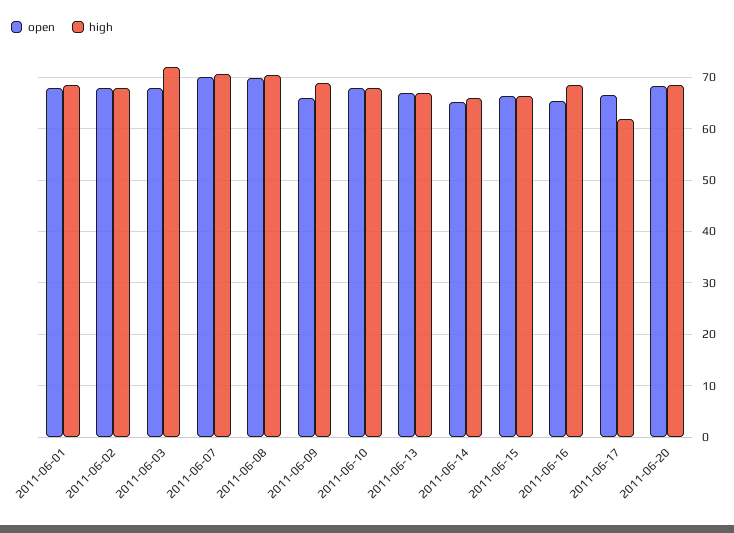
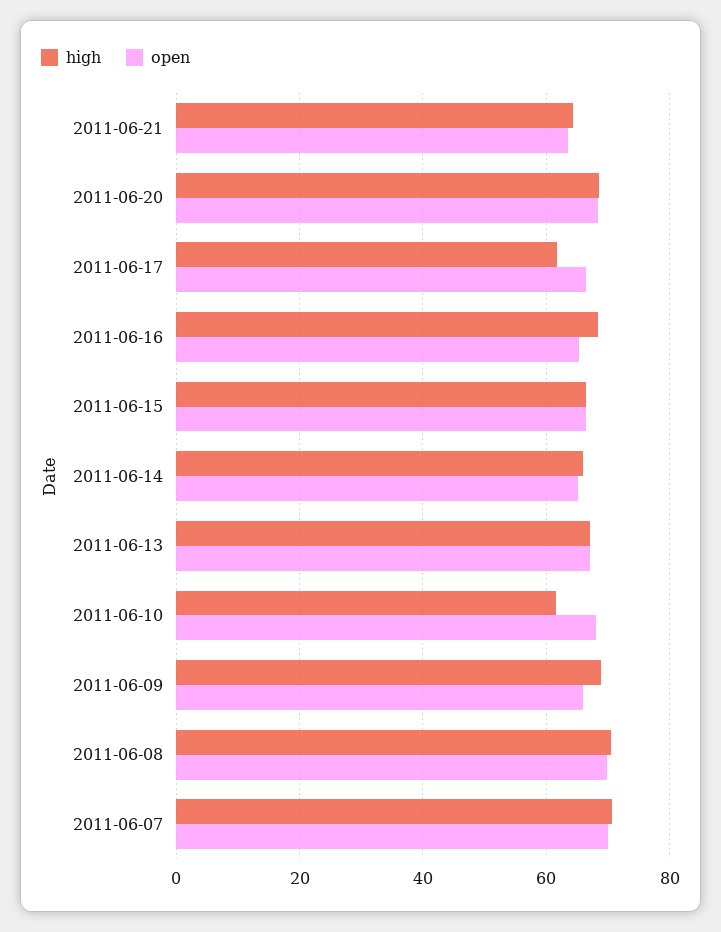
open, 2011-06-01: 68 -> none
high, 2011-06-01: 68 -> none
open, 2011-06-02: 68 -> none
high, 2011-06-02: 68 -> none
open, 2011-06-03: 68 -> none
high, 2011-06-03: 72 -> none
high, 2011-06-10: 68 -> 62
high, 2011-06-21: none -> 64
open, 2011-06-21: none -> 64

